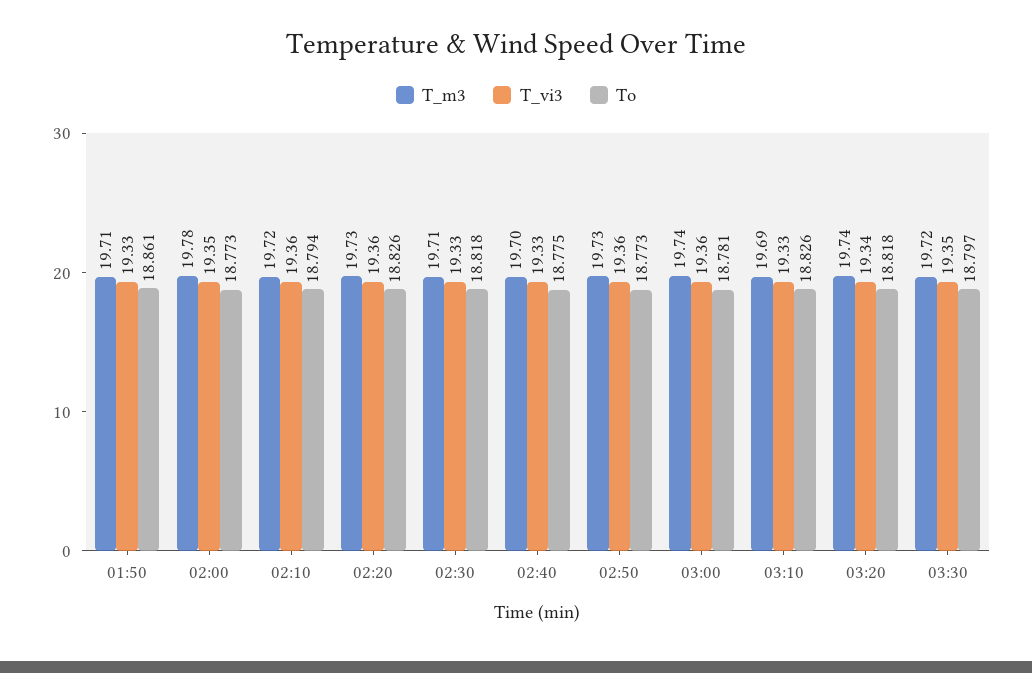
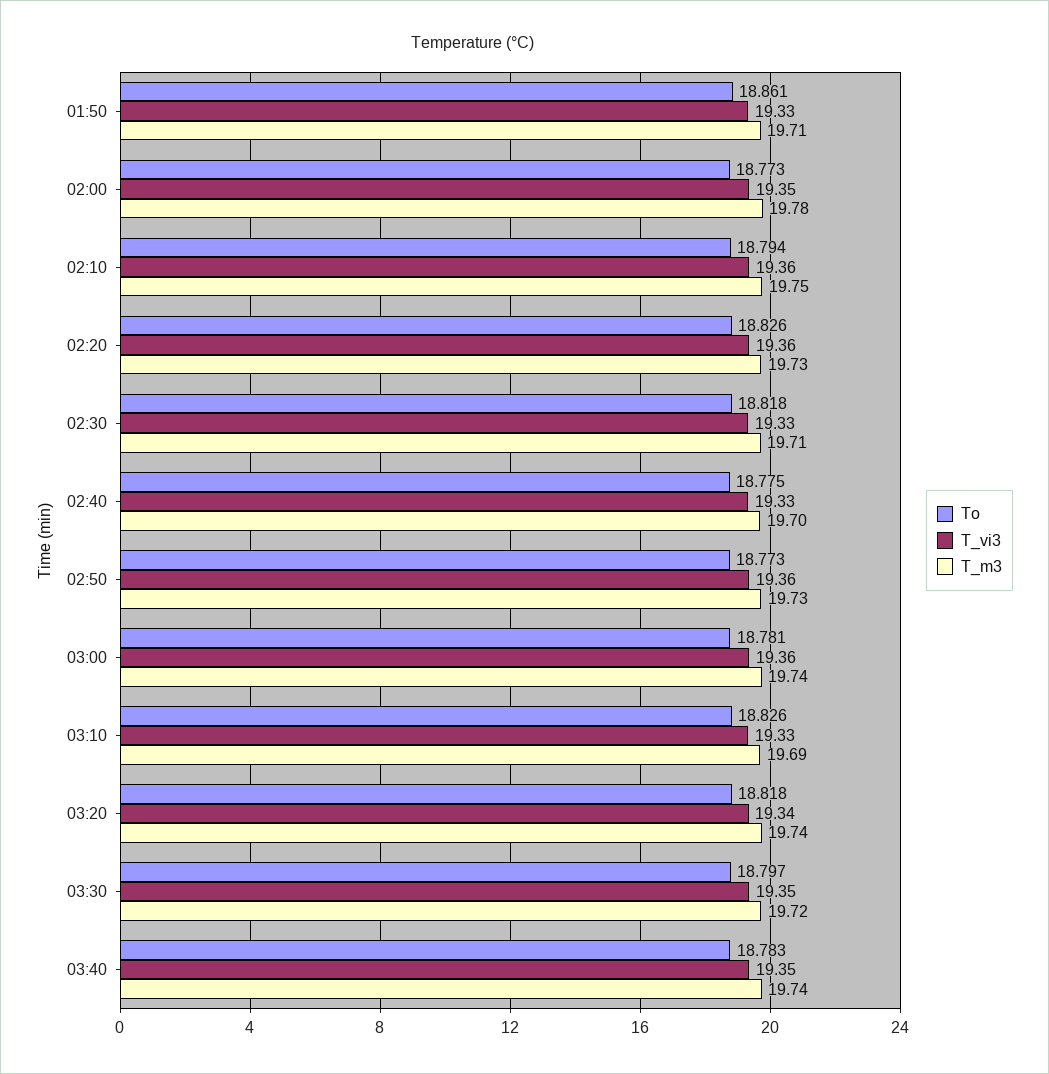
T_m3, 02:10: 19.72 -> 19.75
To, 03:40: none -> 18.783
T_vi3, 03:40: none -> 19.35
T_m3, 03:40: none -> 19.74

